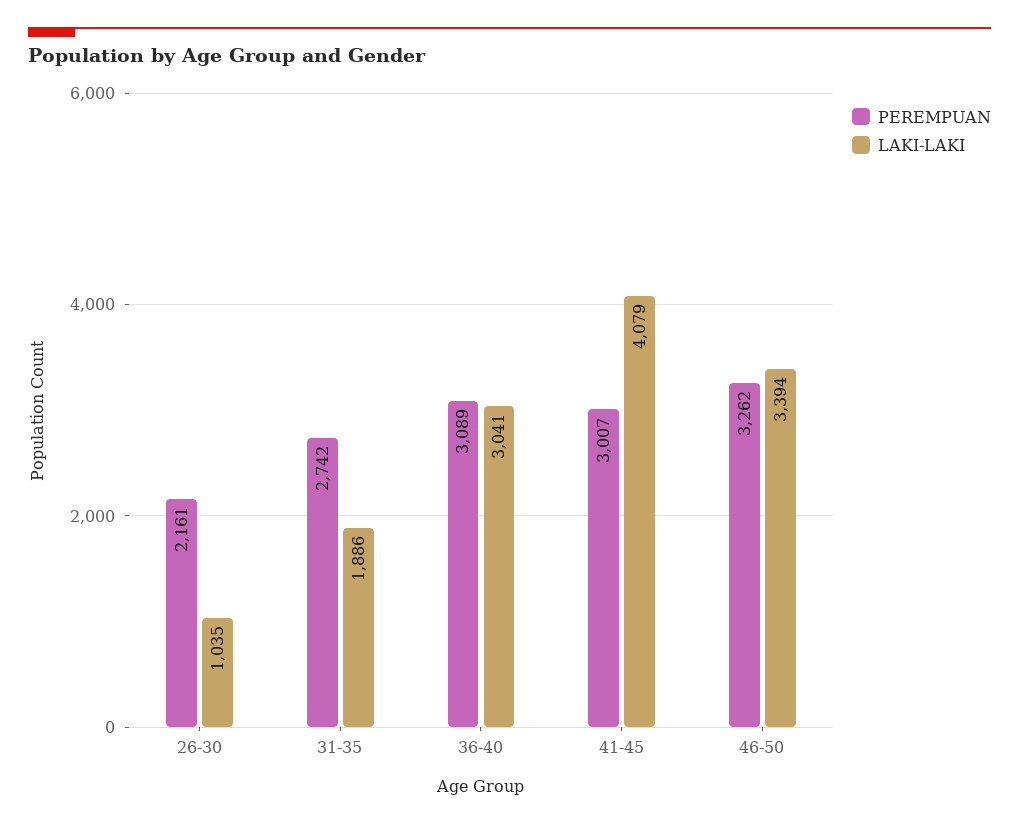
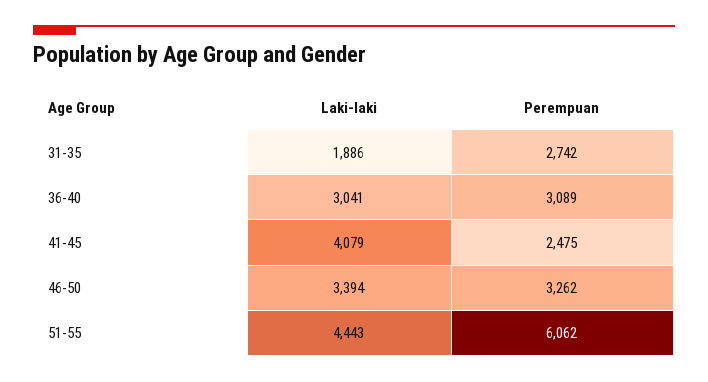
PEREMPUAN, 26-30: 2161 -> none
LAKI-LAKI, 26-30: 1035 -> none
PEREMPUAN, 41-45: 3007 -> 2475
LAKI-LAKI, 51-55: none -> 4443
PEREMPUAN, 51-55: none -> 6062

